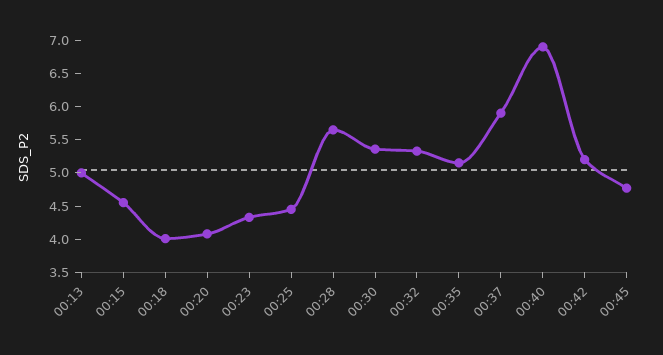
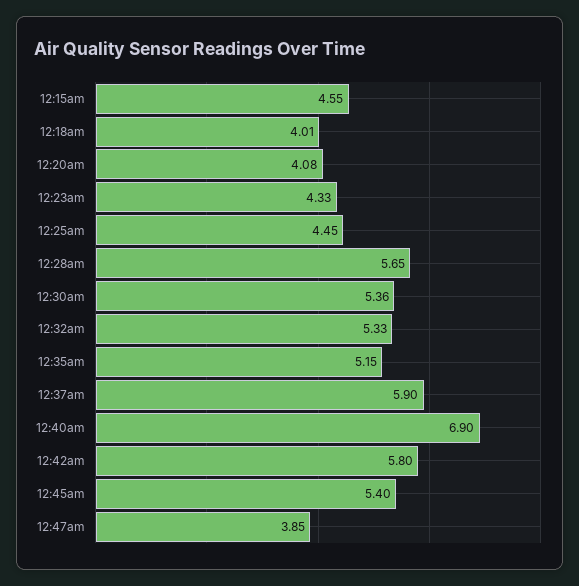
00:13: 5 -> none
00:42: 5.25 -> 5.8
00:45: 4.75 -> 5.4
12:47am: none -> 3.85

